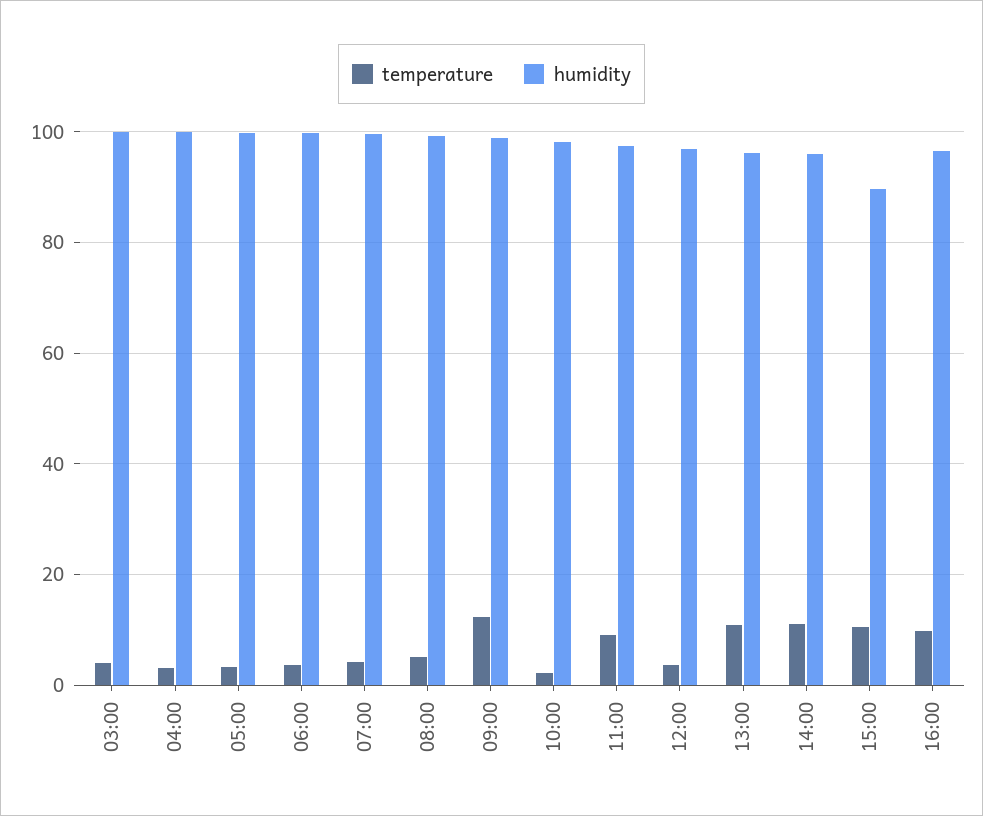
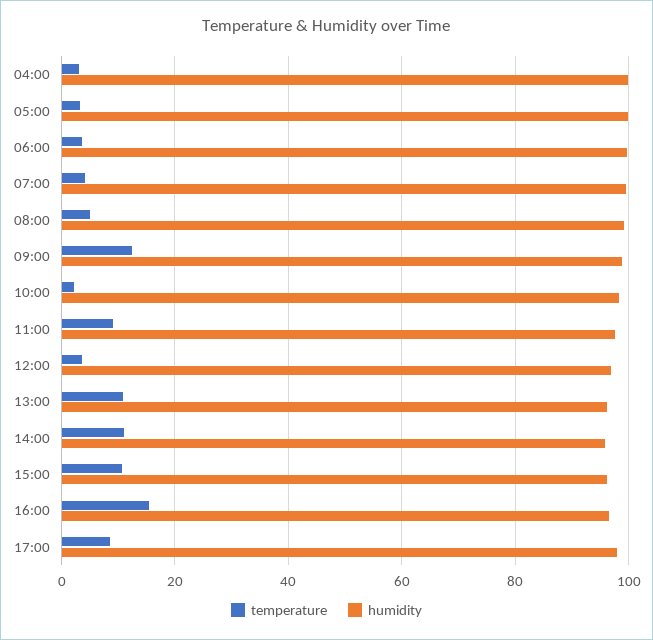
temperature, 03:00: 4 -> none
humidity, 03:00: 100 -> none
humidity, 15:00: 90 -> 96
temperature, 16:00: 10 -> 16
temperature, 17:00: none -> 8
humidity, 17:00: none -> 98

